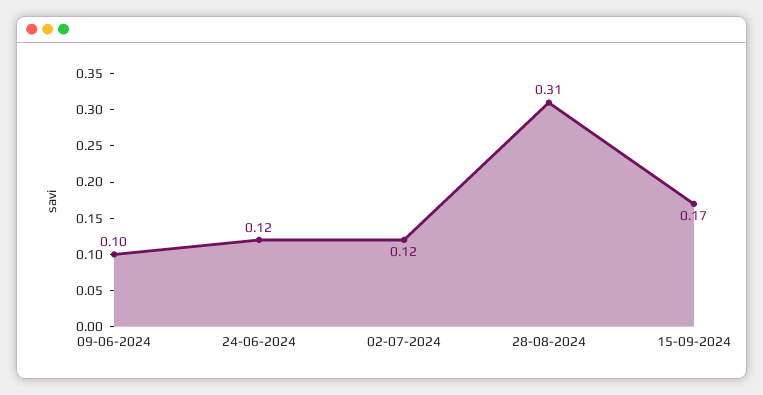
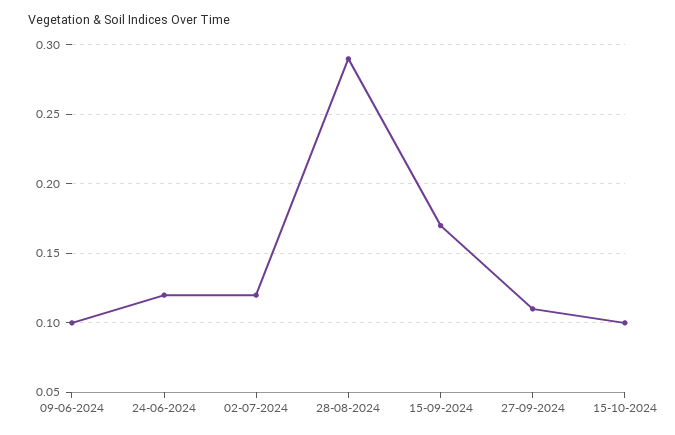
28-08-2024: 0.31 -> 0.29
27-09-2024: none -> 0.11
15-10-2024: none -> 0.1

